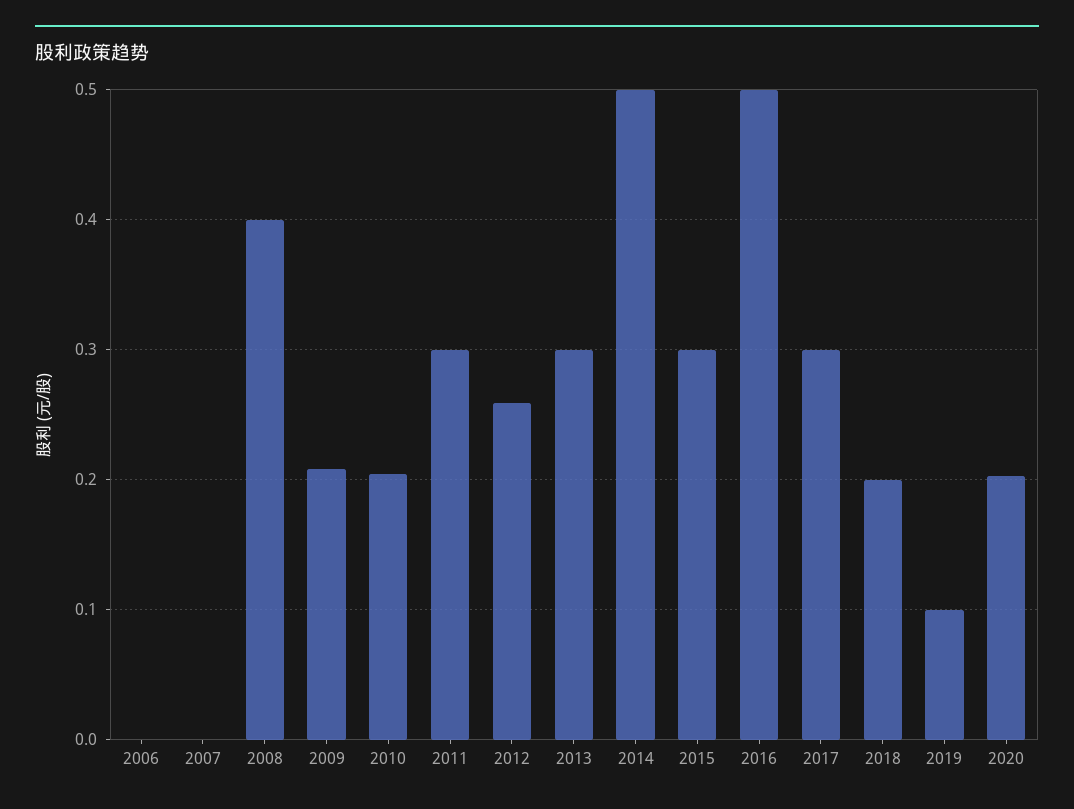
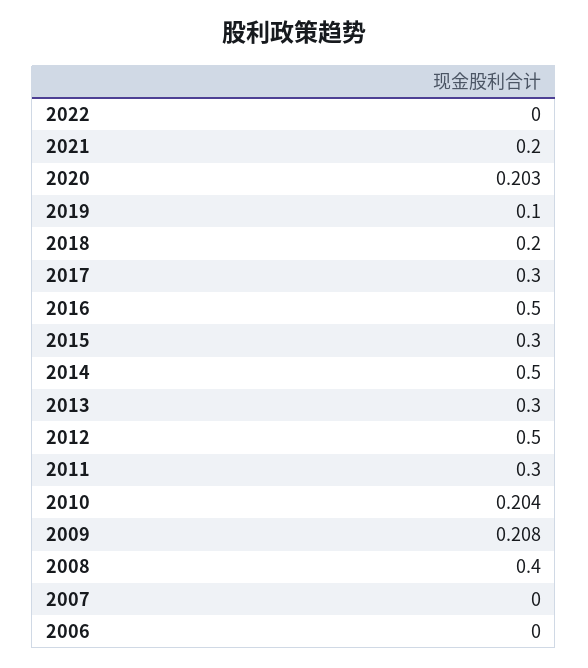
2012: 0.26 -> 0.5
2022: none -> 0
2021: none -> 0.2

